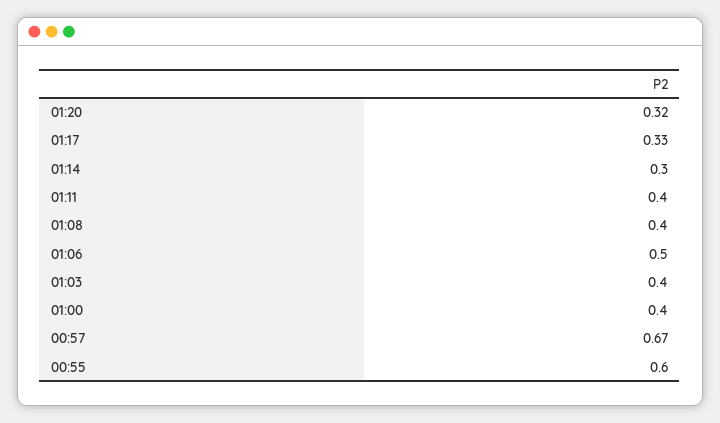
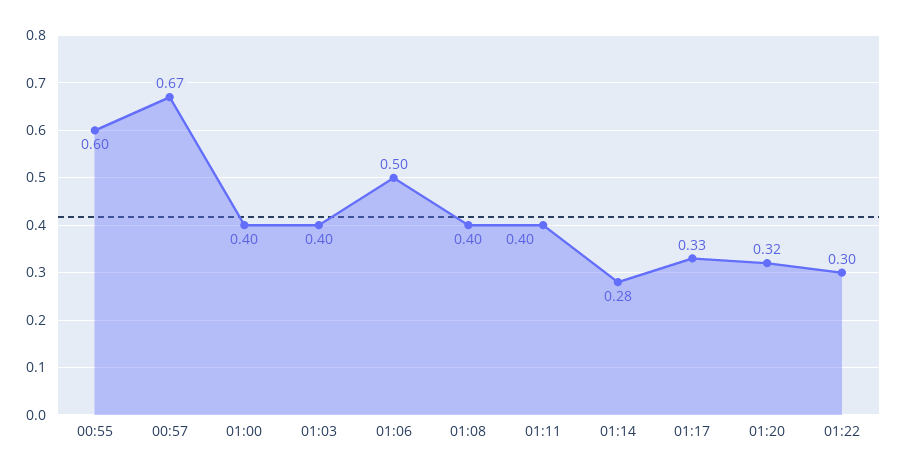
01:14: 0.3 -> 0.28
01:22: none -> 0.3

